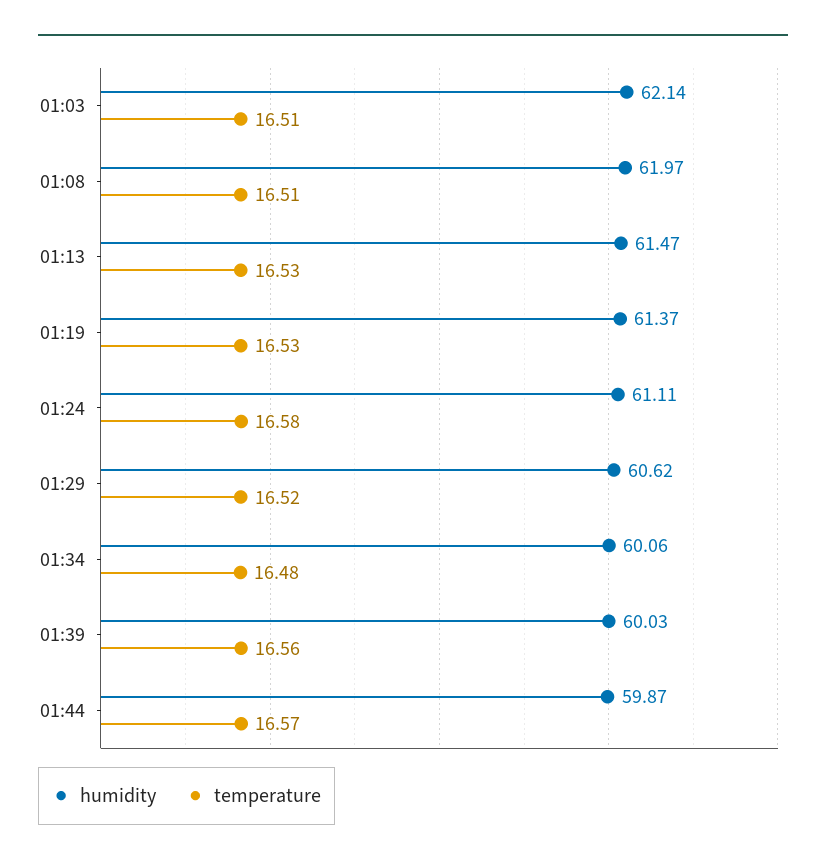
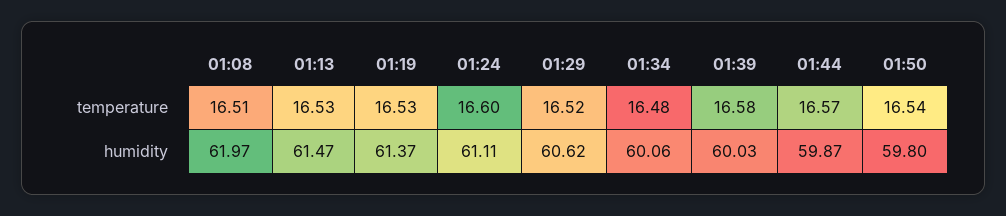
humidity, 01:03: 62.14 -> none
temperature, 01:03: 16.51 -> none
temperature, 01:24: 16.58 -> 16.6
temperature, 01:39: 16.56 -> 16.58
temperature, 01:50: none -> 16.54
humidity, 01:50: none -> 59.8

